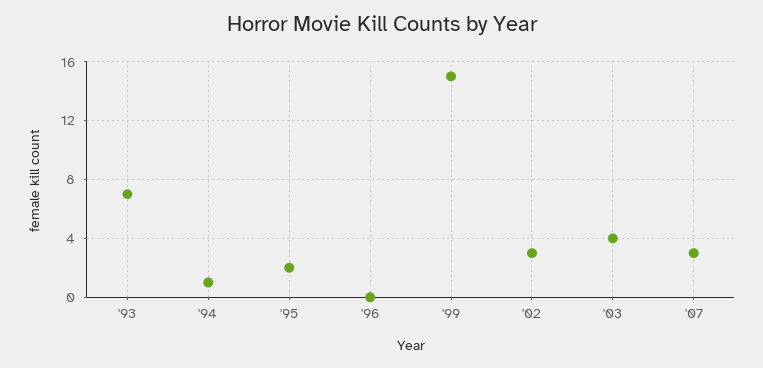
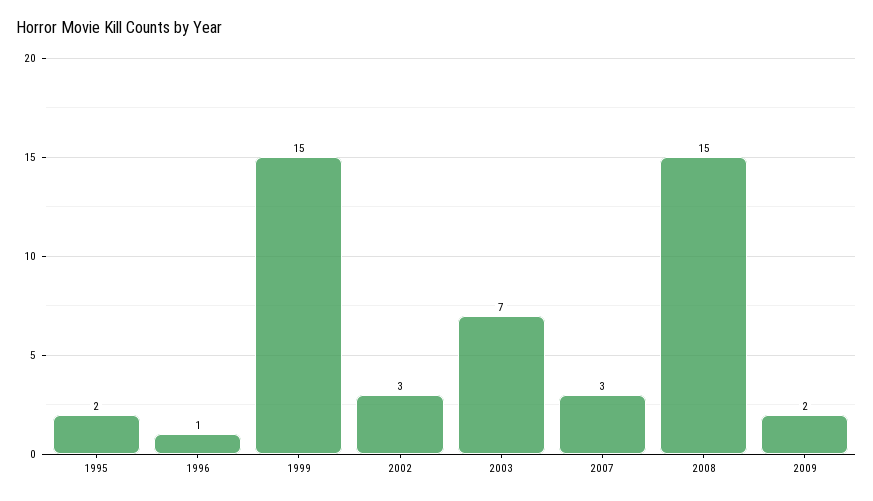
'93: 7 -> none
'94: 1 -> none
'96: 0 -> 1
'03: 4 -> 7
2008: none -> 15
2009: none -> 2

